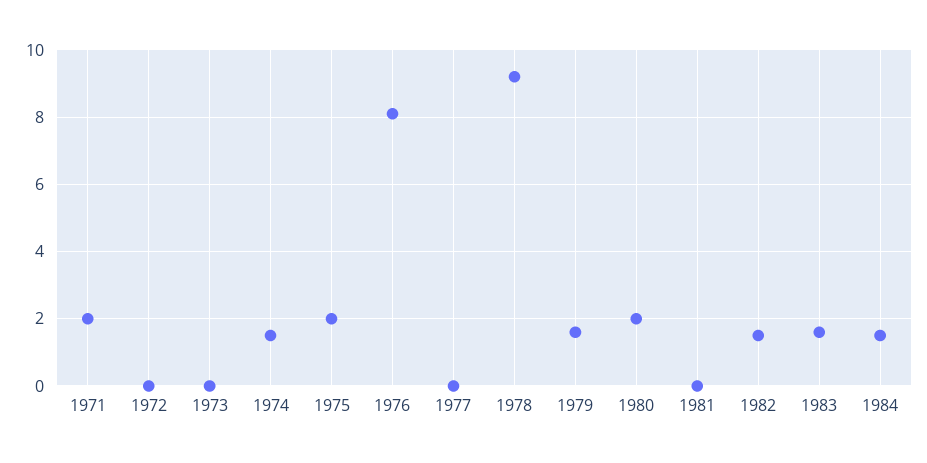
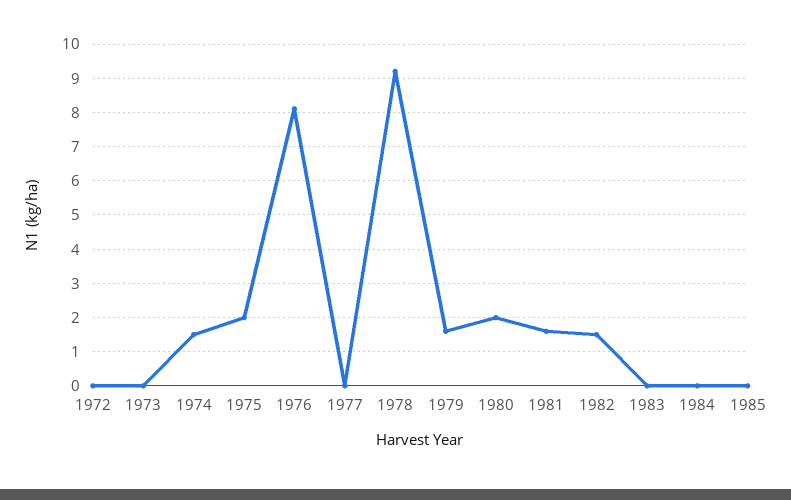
1971: 2 -> none
1981: 0 -> 1.5
1983: 1.5 -> 0
1984: 1.5 -> 0
1985: none -> 0

